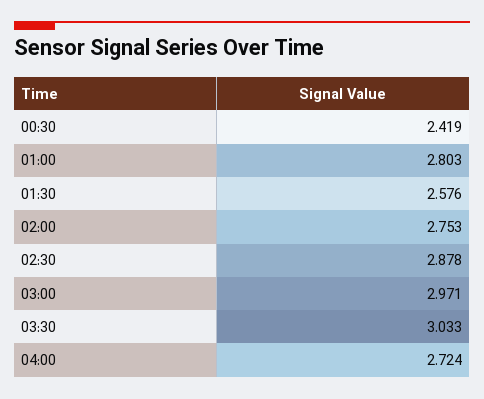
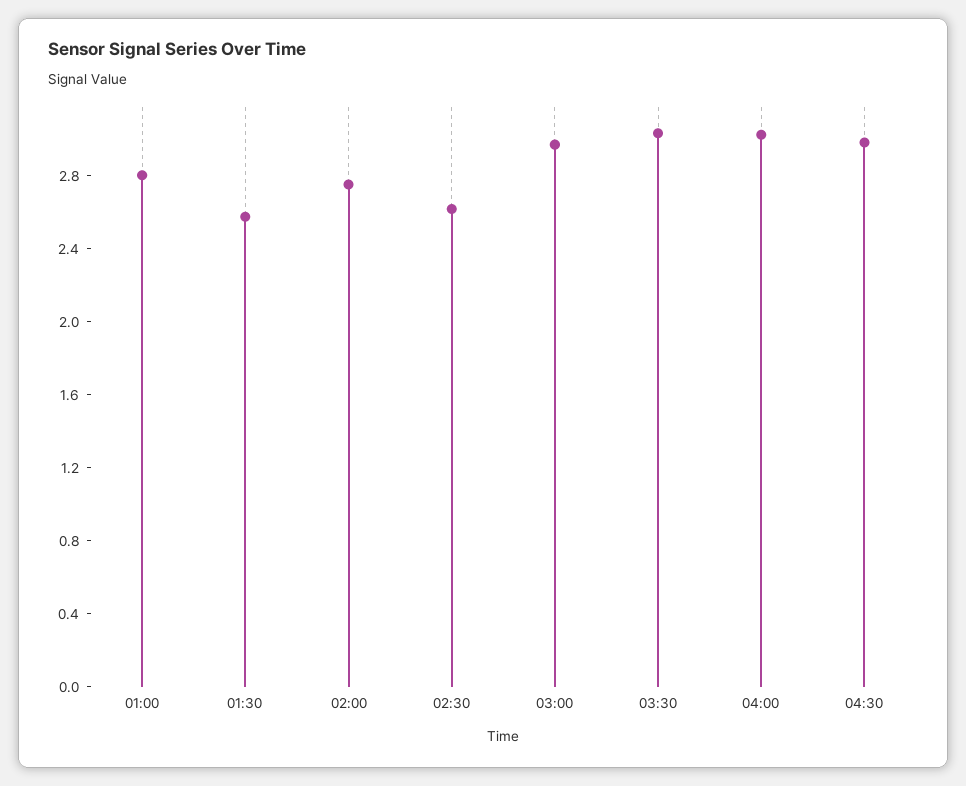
00:30: 2.419 -> none
02:30: 2.878 -> 2.6
04:00: 2.724 -> 3
04:30: none -> 3

